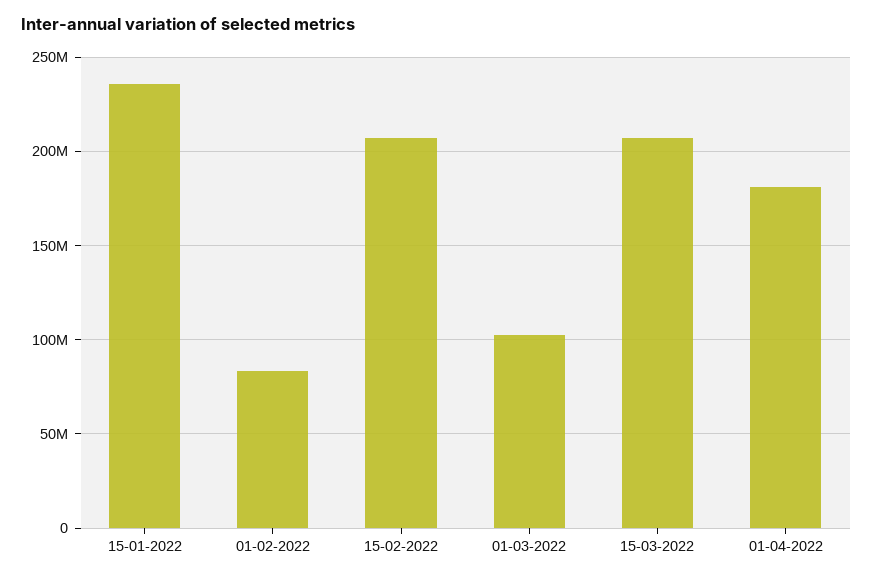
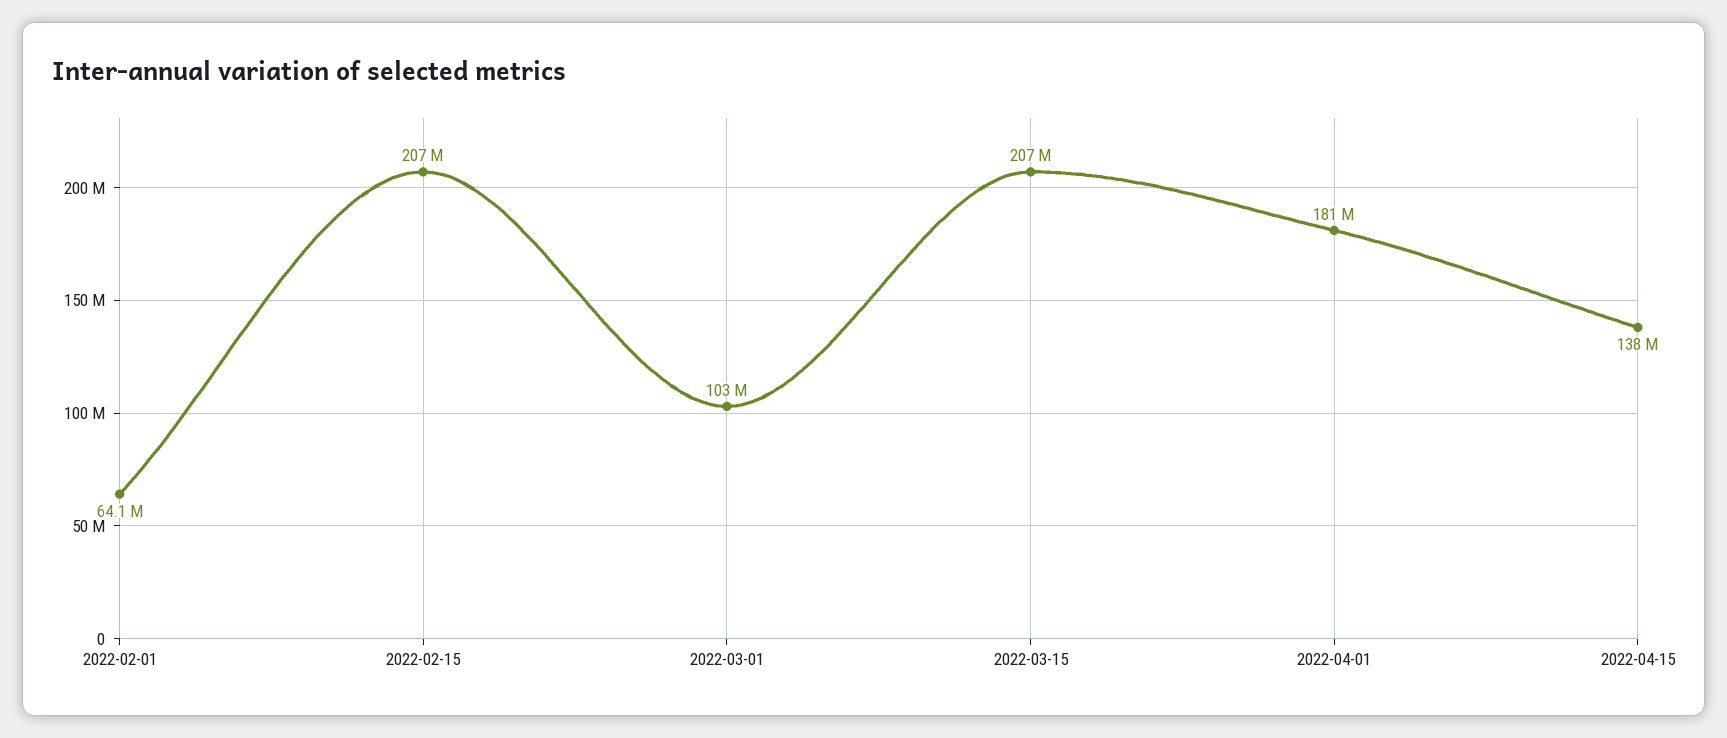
15-01-2022: 235000000 -> none
01-02-2022: 85000000 -> 64100000
2022-04-15: none -> 138000000

